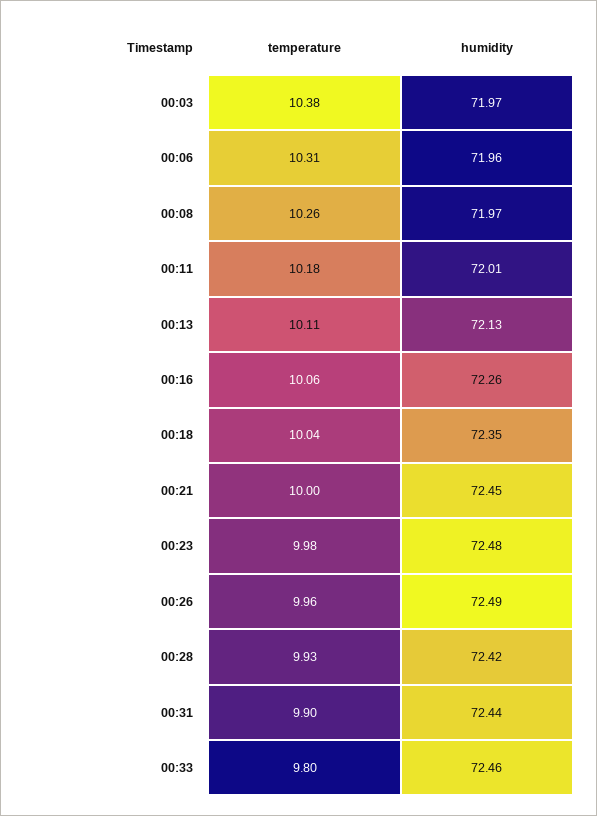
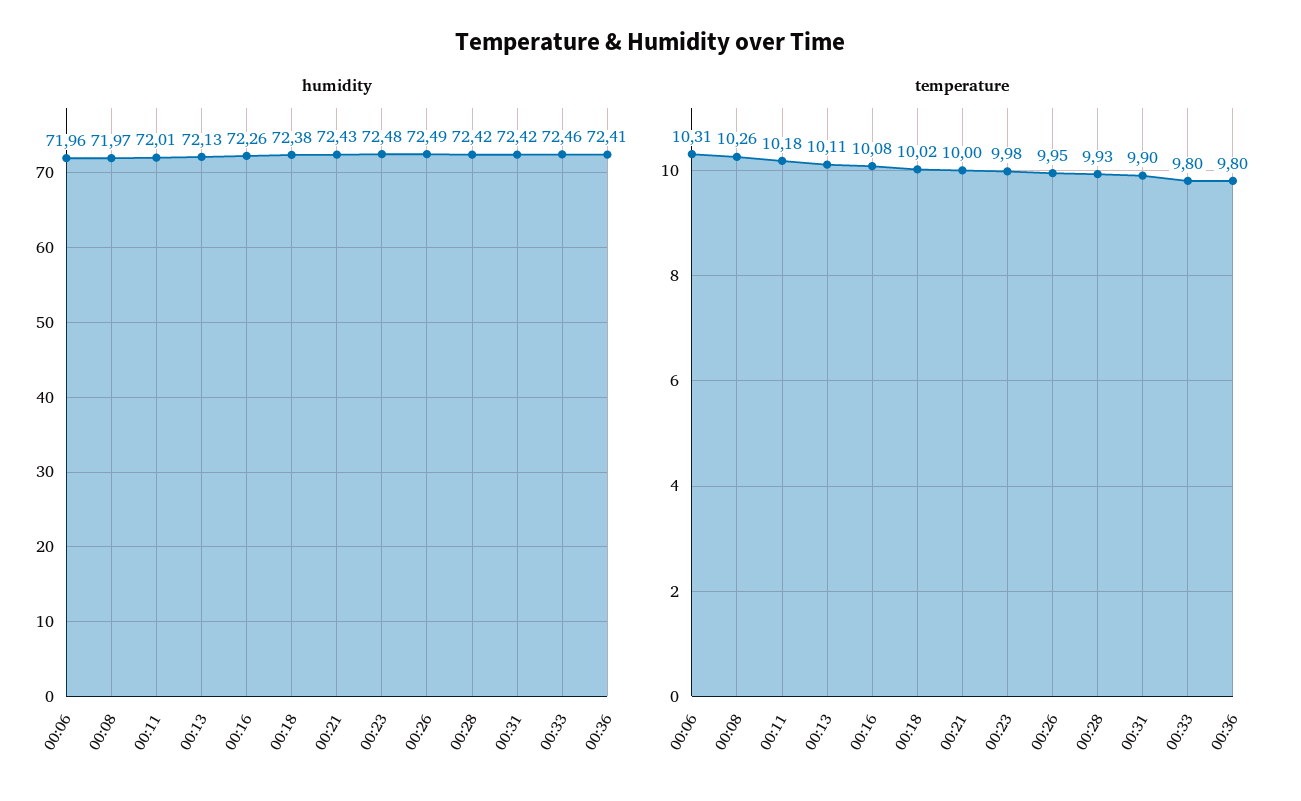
temperature, 00:03: 10.38 -> none
humidity, 00:03: 71.97 -> none
temperature, 00:16: 10.06 -> 10.08
temperature, 00:18: 10.04 -> 10.02
humidity, 00:18: 72.35 -> 72.38
humidity, 00:21: 72.45 -> 72.43
temperature, 00:26: 9.96 -> 9.95
humidity, 00:31: 72.44 -> 72.42
humidity, 00:36: none -> 72.41
temperature, 00:36: none -> 9.8

